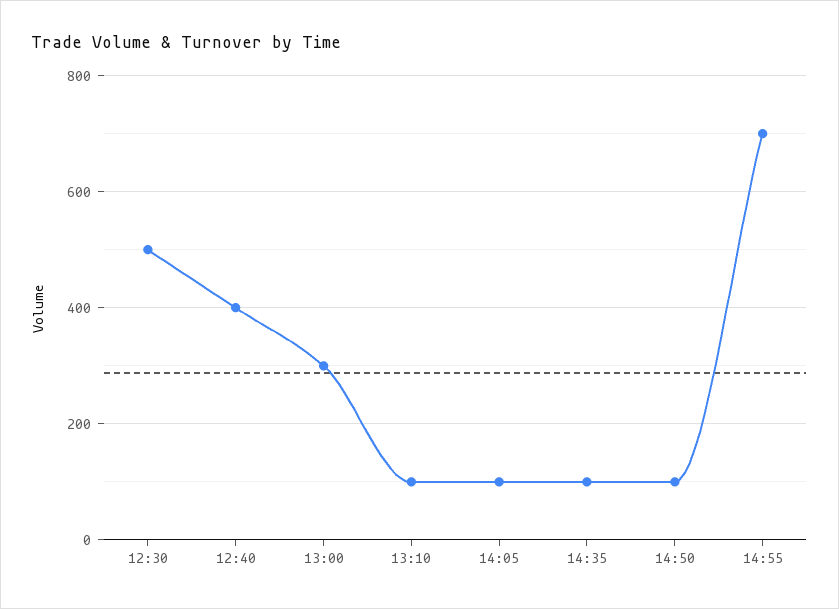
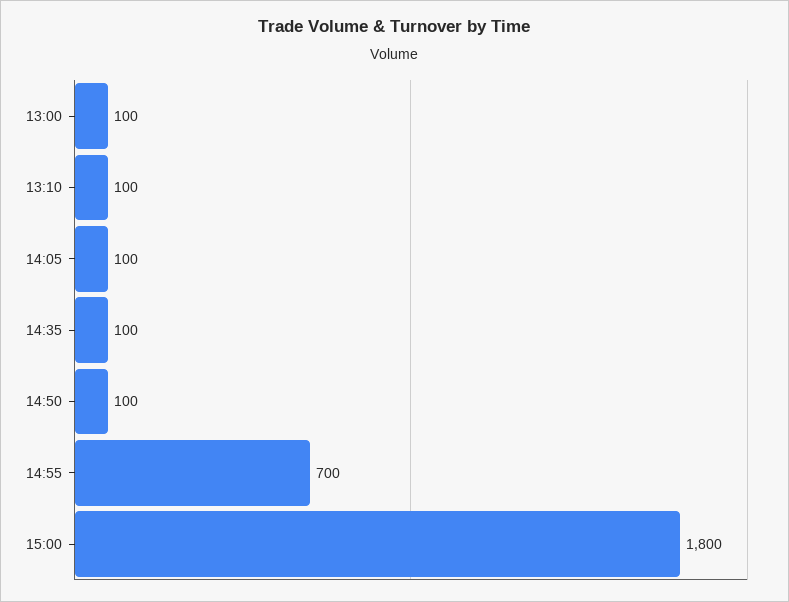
12:30: 500 -> none
12:40: 400 -> none
13:00: 300 -> 100
15:00: none -> 1800

